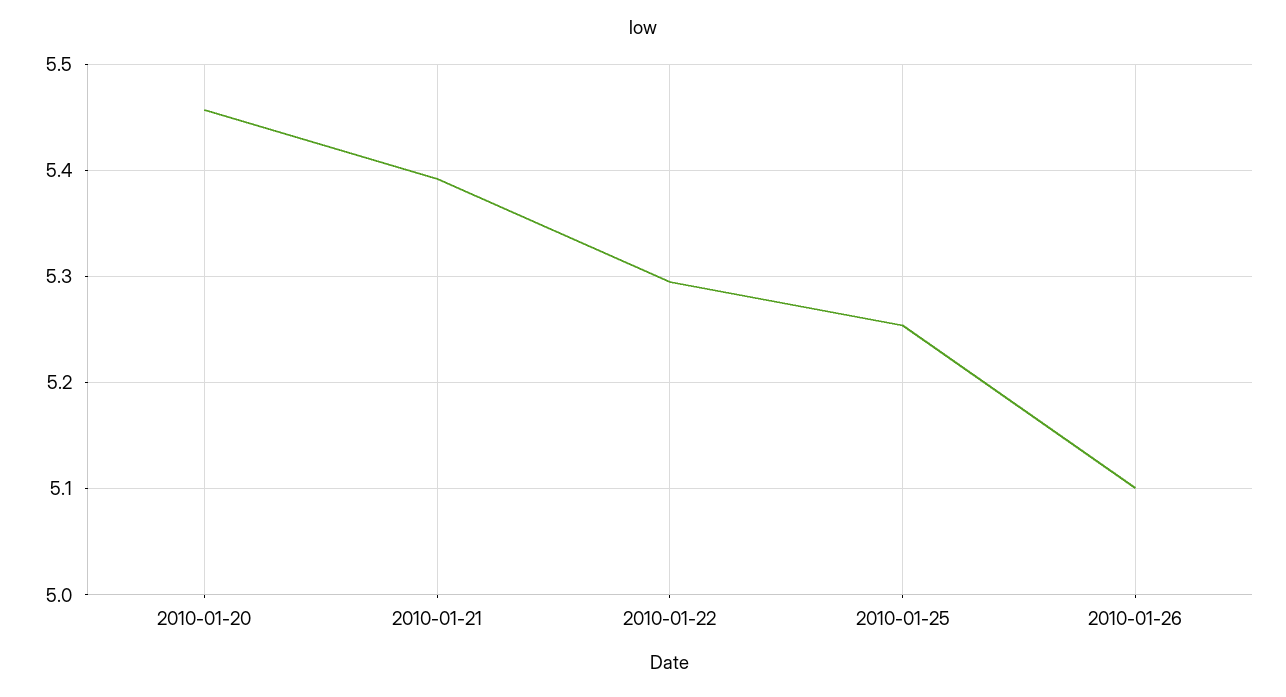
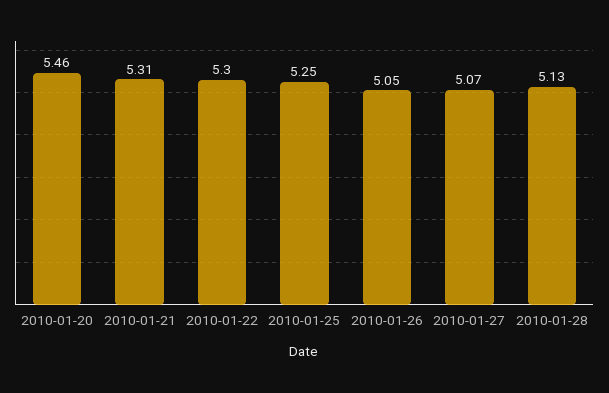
2010-01-21: 5.39 -> 5.31
2010-01-26: 5.1 -> 5.05
2010-01-27: none -> 5.07
2010-01-28: none -> 5.13

